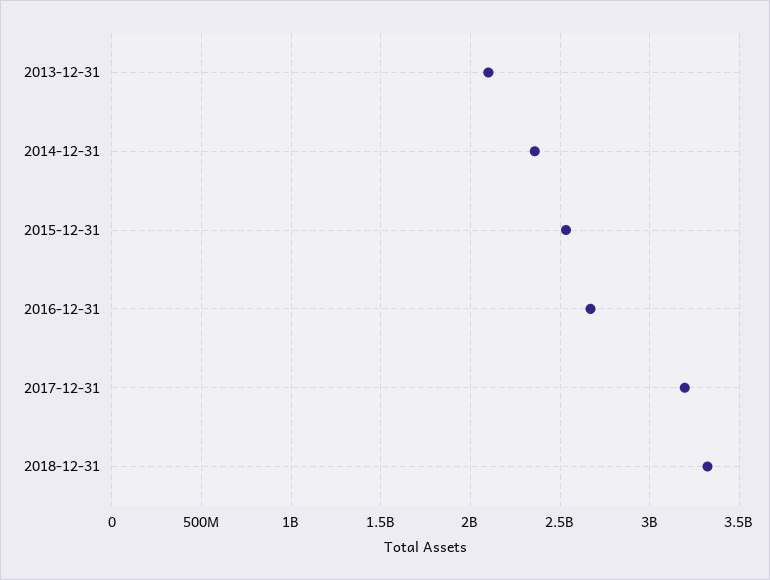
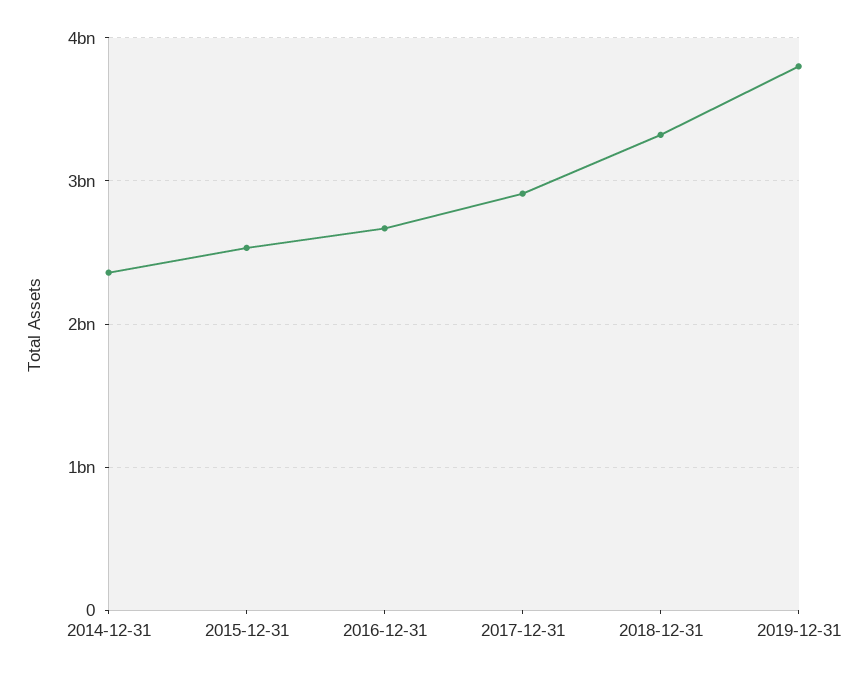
2013-12-31: 2100000000 -> none
2017-12-31: 3200000000 -> 2900000000
2019-12-31: none -> 3800000000

